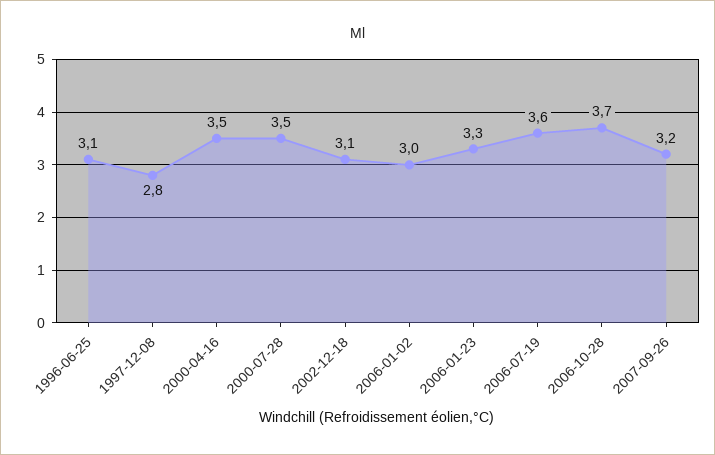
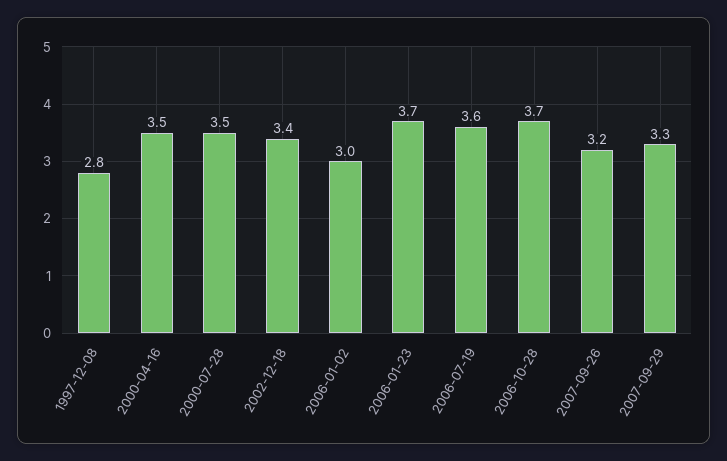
1996-06-25: 3.1 -> none
2002-12-18: 3.1 -> 3.4
2006-01-23: 3.3 -> 3.7
2007-09-29: none -> 3.3

